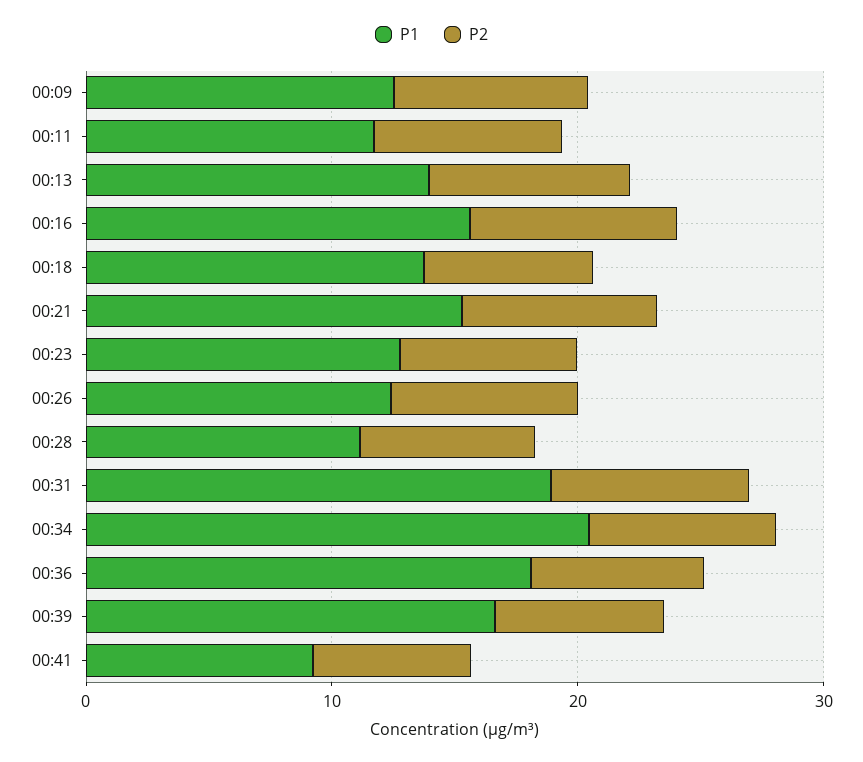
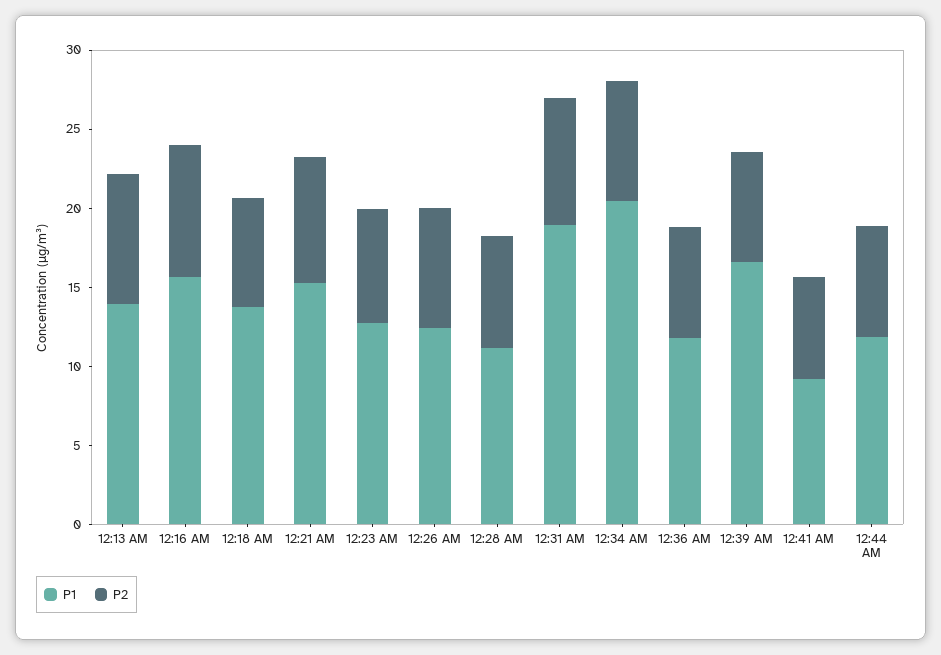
P1, 00:09: 12 -> none
P2, 00:09: 8 -> none
P1, 00:11: 12 -> none
P2, 00:11: 8 -> none
P1, 00:36: 18 -> 12
P1, 12:44 AM: none -> 12
P2, 12:44 AM: none -> 7

